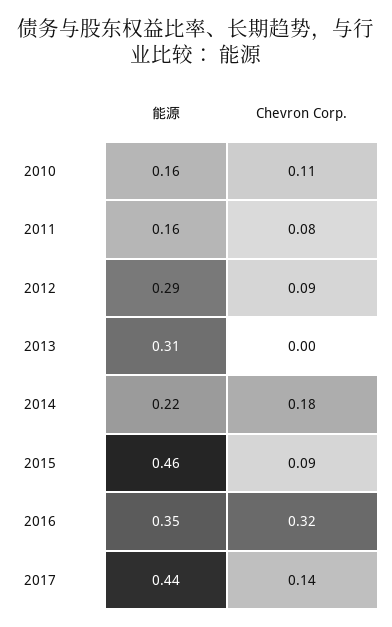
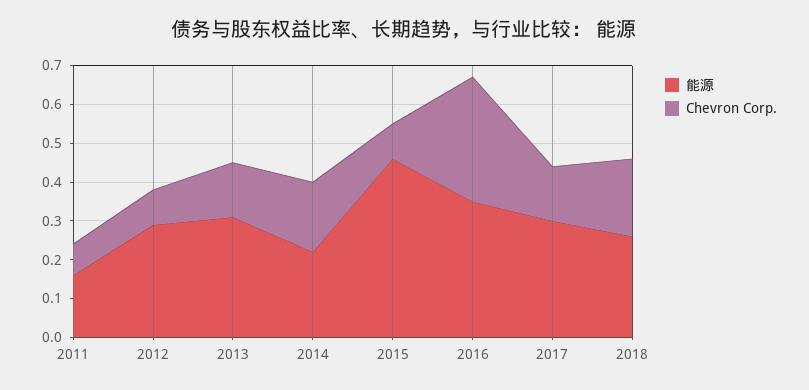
能源, 2010: 0.16 -> none
Chevron Corp., 2010: 0.11 -> none
Chevron Corp., 2013: 0 -> 0.15
能源, 2017: 0.44 -> 0.3
能源, 2018: none -> 0.25
Chevron Corp., 2018: none -> 0.2

